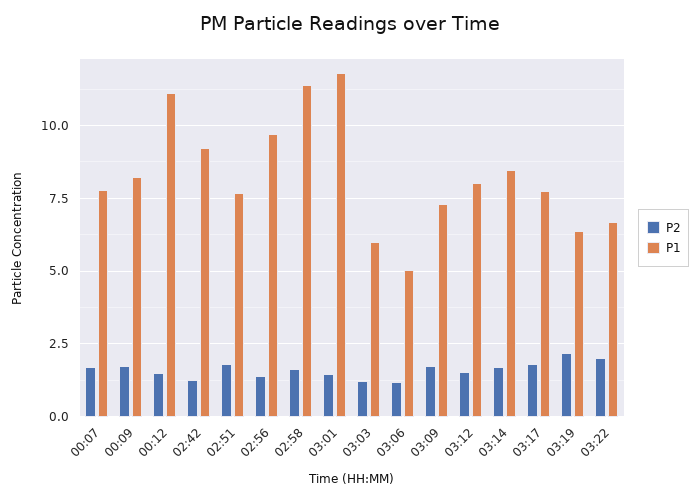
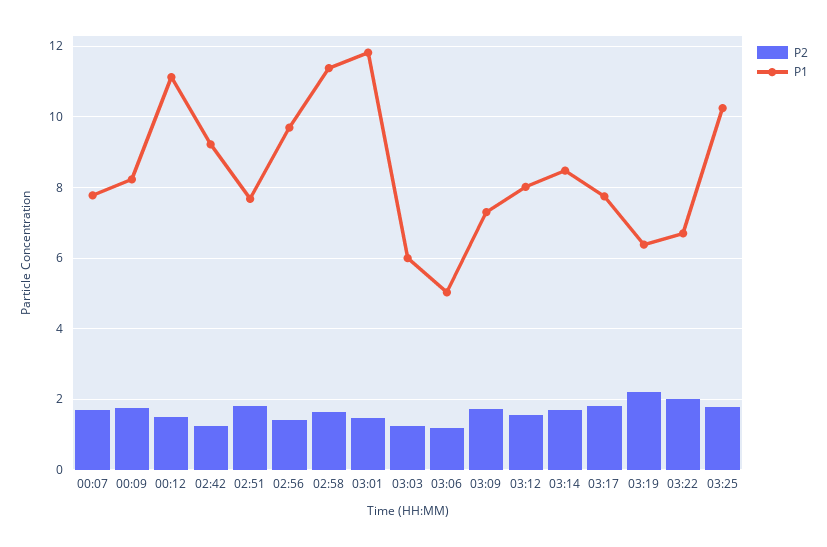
P2, 03:25: none -> 1.8
P1, 03:25: none -> 10.2

